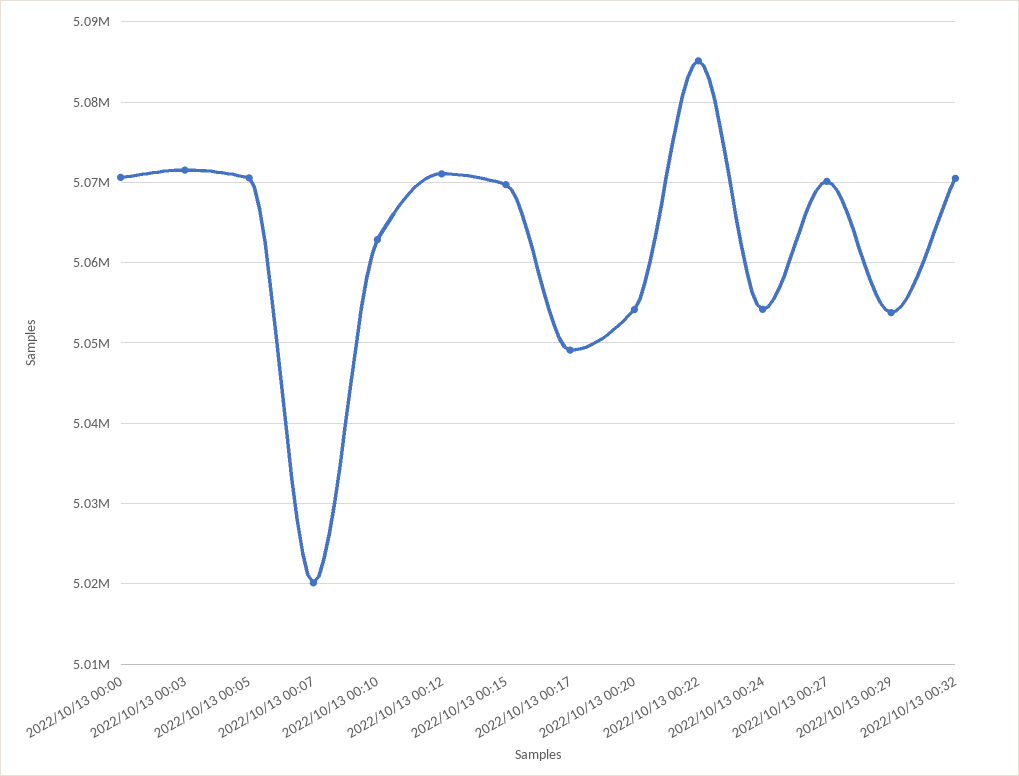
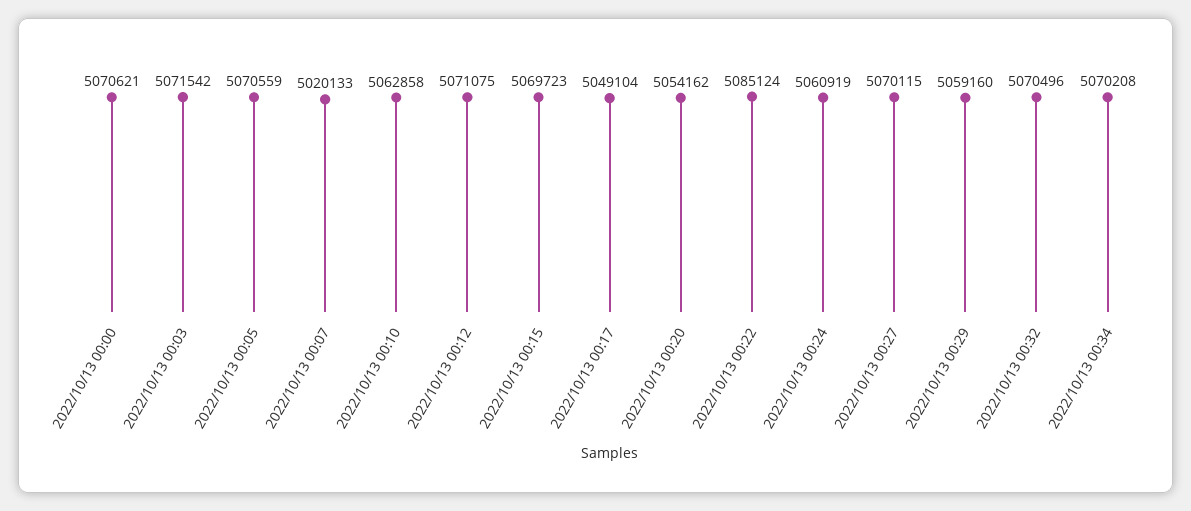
2022/10/13 00:24: 5054000 -> 5060919
2022/10/13 00:29: 5054000 -> 5059160
2022/10/13 00:34: none -> 5070208

